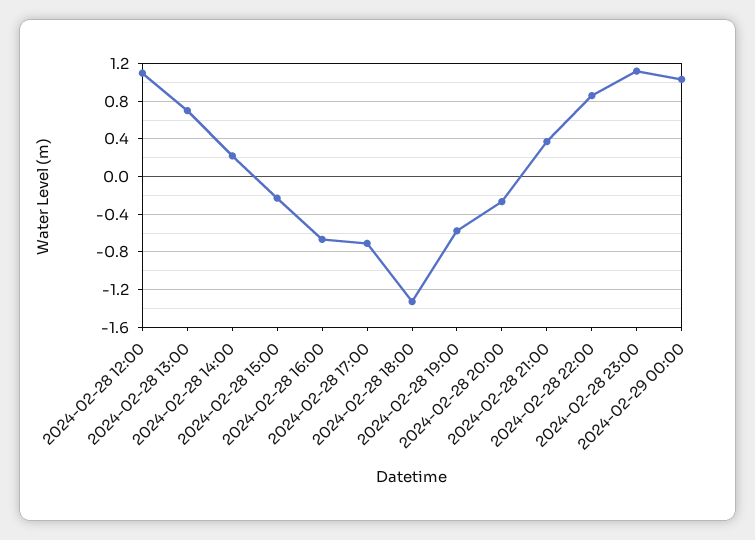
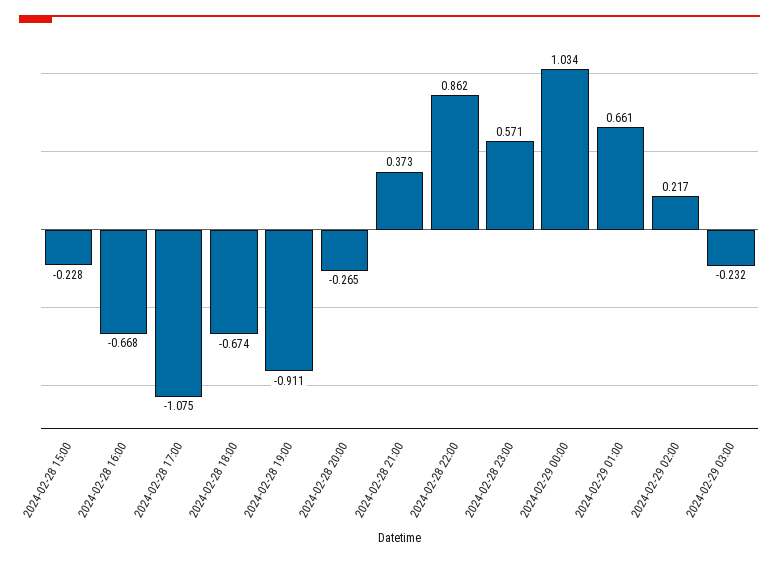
2024-02-28 12:00: 1.1 -> none
2024-02-28 13:00: 0.7 -> none
2024-02-28 14:00: 0.2 -> none
2024-02-28 17:00: -0.7 -> -1.075
2024-02-28 18:00: -1.3 -> -0.674
2024-02-28 19:00: -0.6 -> -0.911
2024-02-28 23:00: 1.1 -> 0.571
2024-02-29 01:00: none -> 0.661
2024-02-29 02:00: none -> 0.217
2024-02-29 03:00: none -> -0.232

